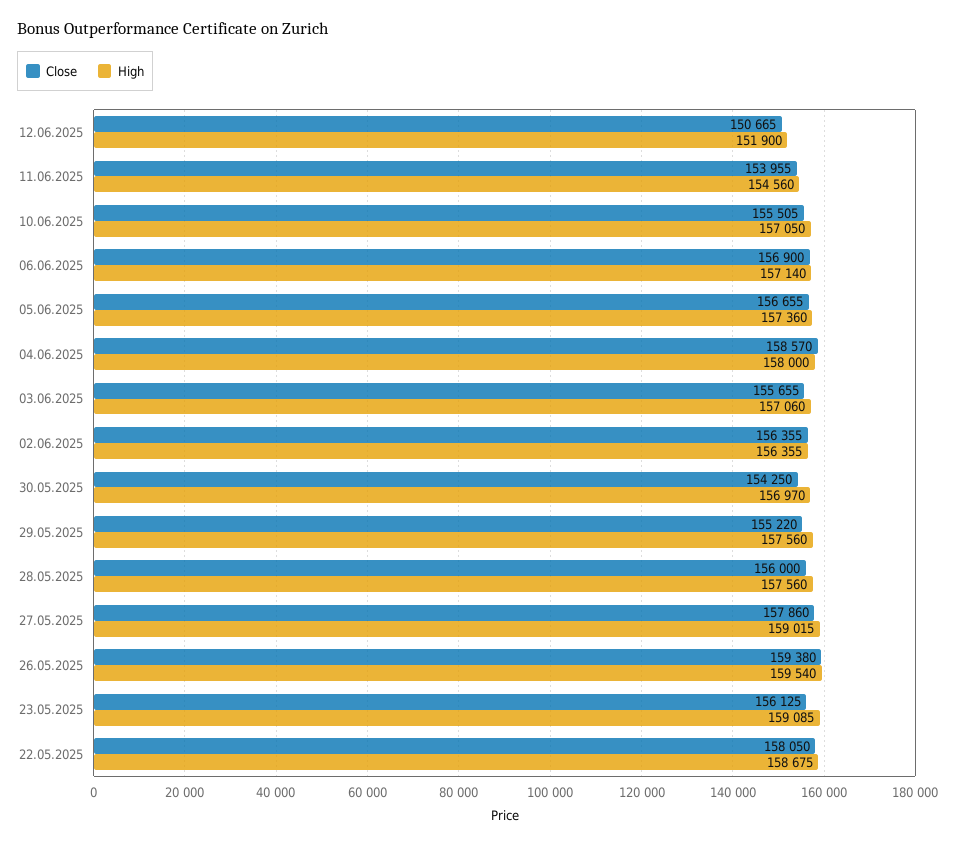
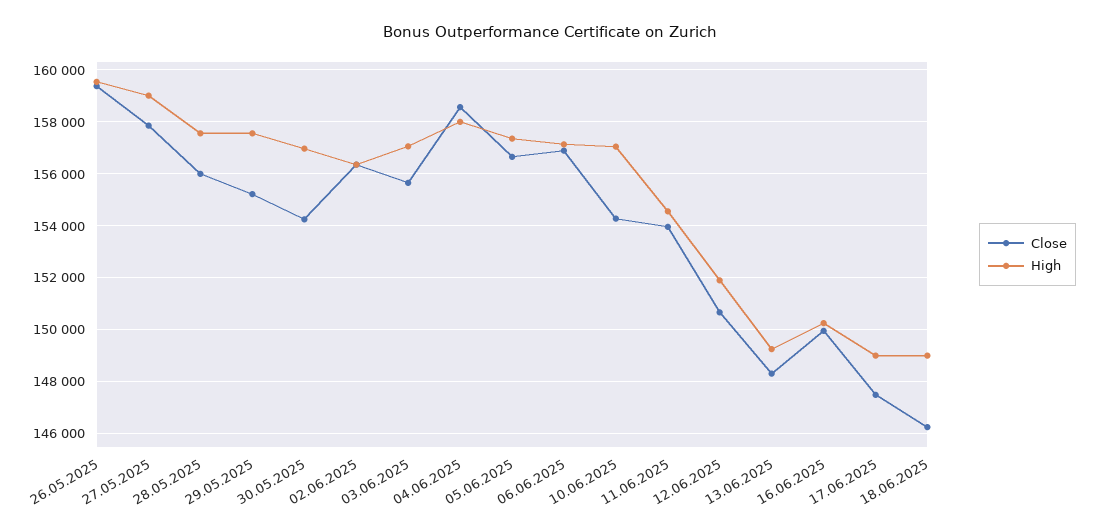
Close, 10.06.2025: 155505 -> 154250
Close, 23.05.2025: 156125 -> none
High, 23.05.2025: 159085 -> none
Close, 22.05.2025: 158050 -> none
High, 22.05.2025: 158675 -> none
Close, 13.06.2025: none -> 148250
High, 13.06.2025: none -> 149250
Close, 16.06.2025: none -> 150000
High, 16.06.2025: none -> 150250
Close, 17.06.2025: none -> 147500
High, 17.06.2025: none -> 149000
Close, 18.06.2025: none -> 146250
High, 18.06.2025: none -> 149000

